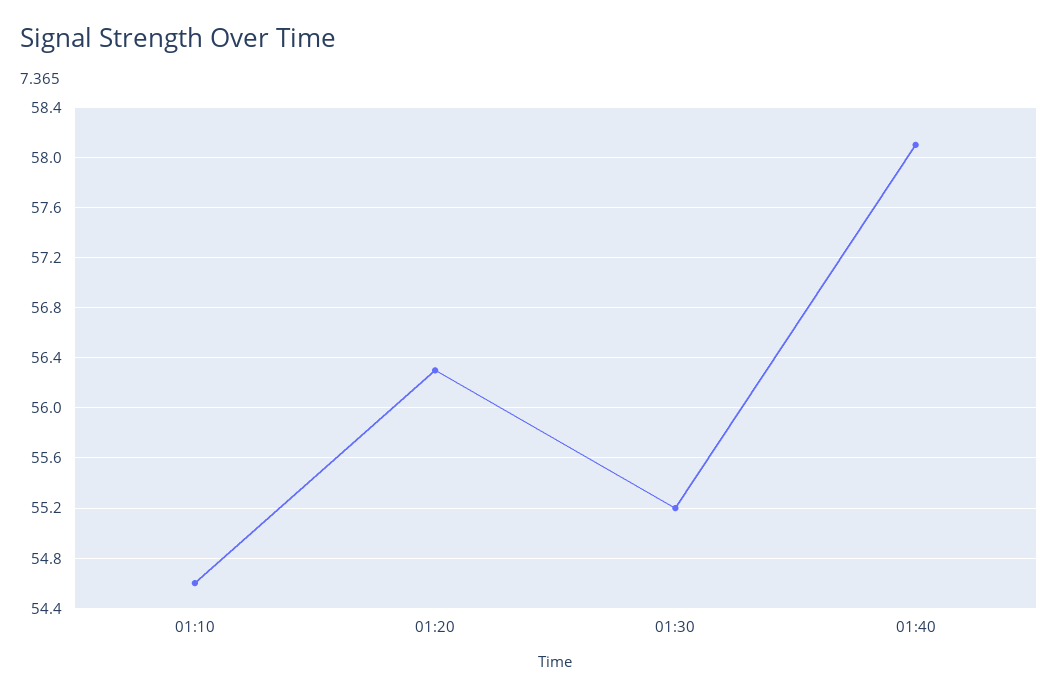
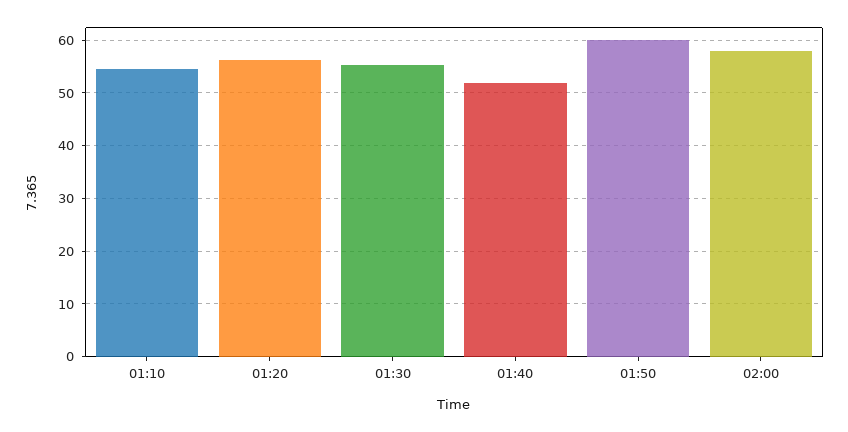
01:40: 58.1 -> 52
01:50: none -> 60
02:00: none -> 58

